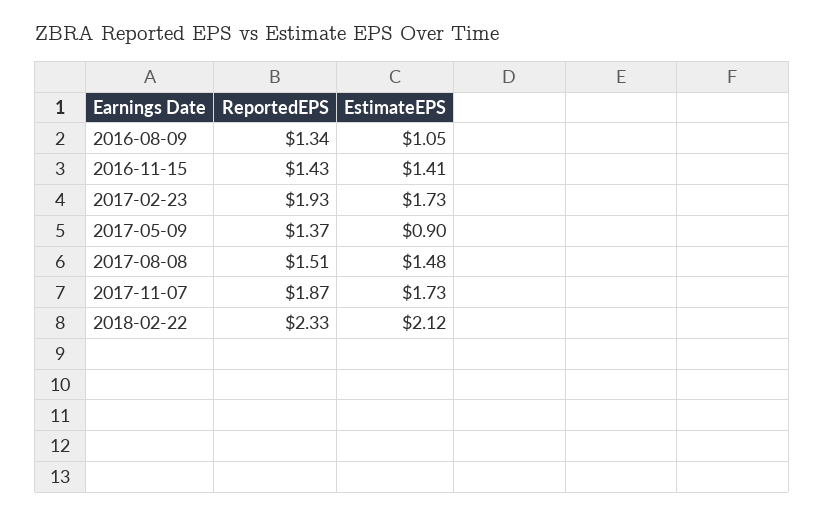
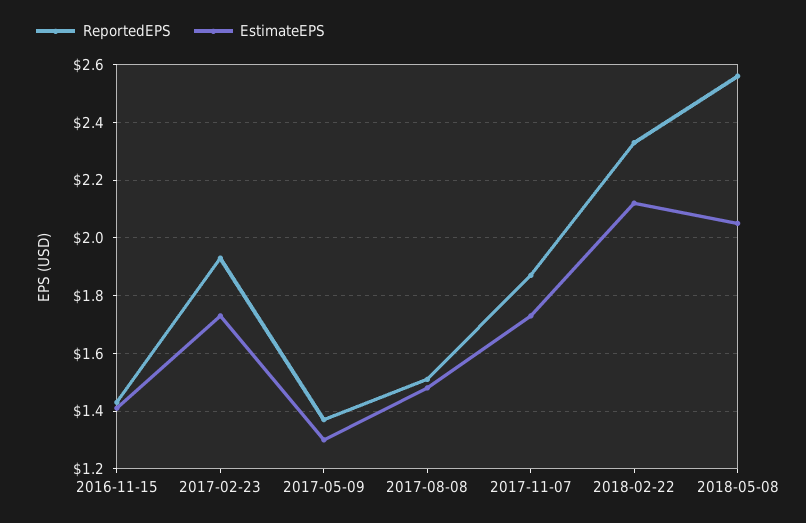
ReportedEPS, 2016-08-09: 1.34 -> none
EstimateEPS, 2016-08-09: 1.05 -> none
EstimateEPS, 2017-05-09: 0.9 -> 1.3
ReportedEPS, 2018-05-08: none -> 2.55
EstimateEPS, 2018-05-08: none -> 2.05

